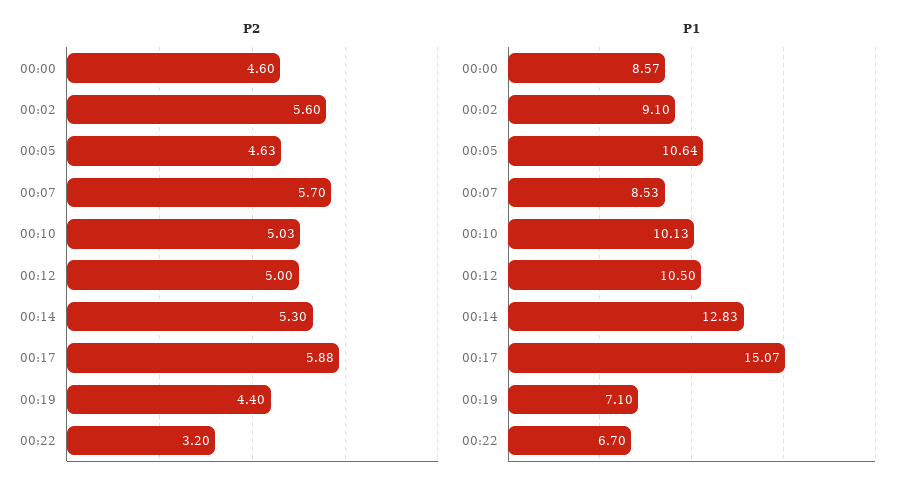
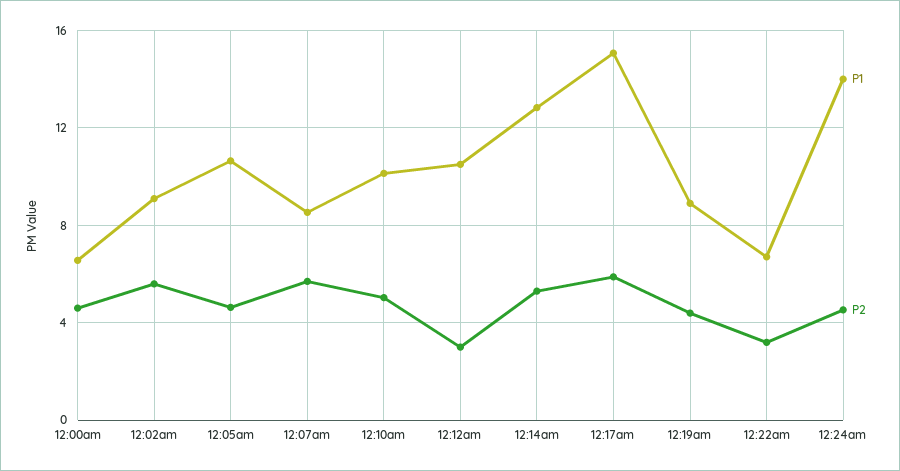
P2, 00:12: 5 -> 3
P1, 00:00: 8.57 -> 6.5
P1, 00:19: 7.1 -> 9
P1, 12:24am: none -> 14
P2, 12:24am: none -> 4.5

